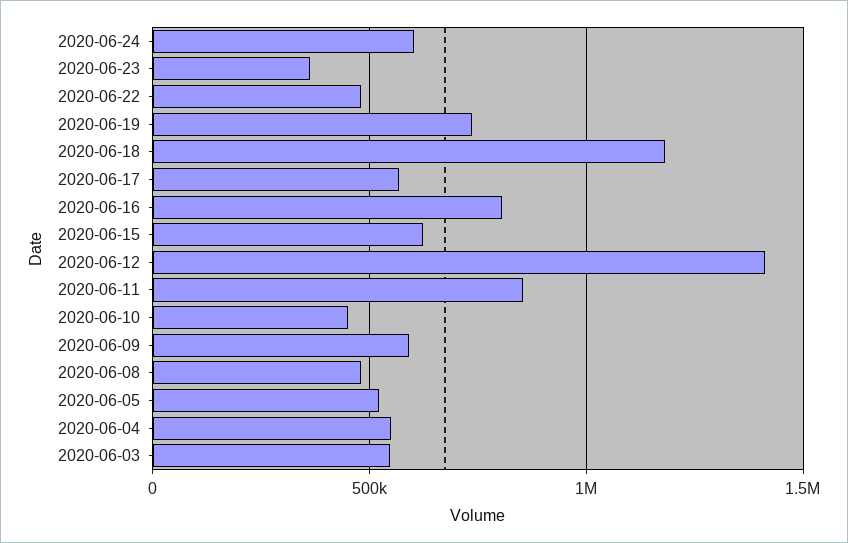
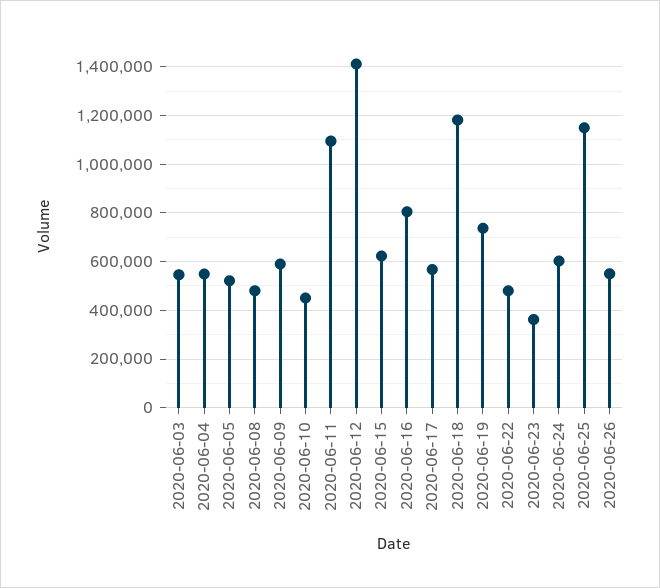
2020-06-11: 850000 -> 1100000
2020-06-25: none -> 1150000
2020-06-26: none -> 550000

